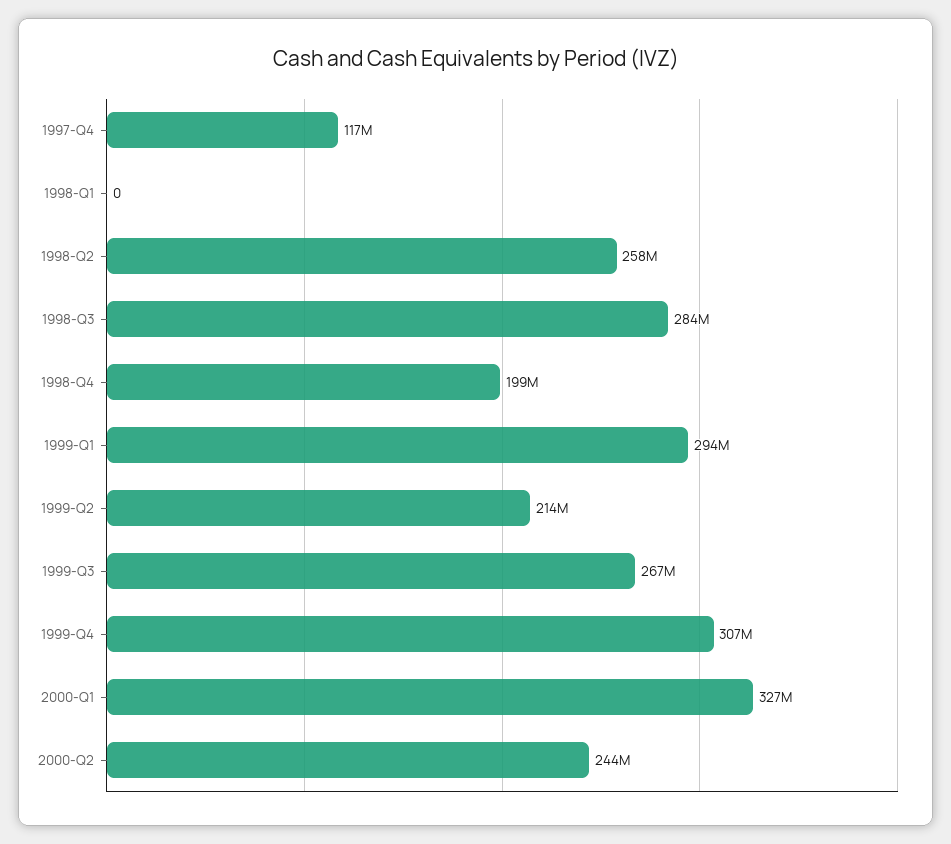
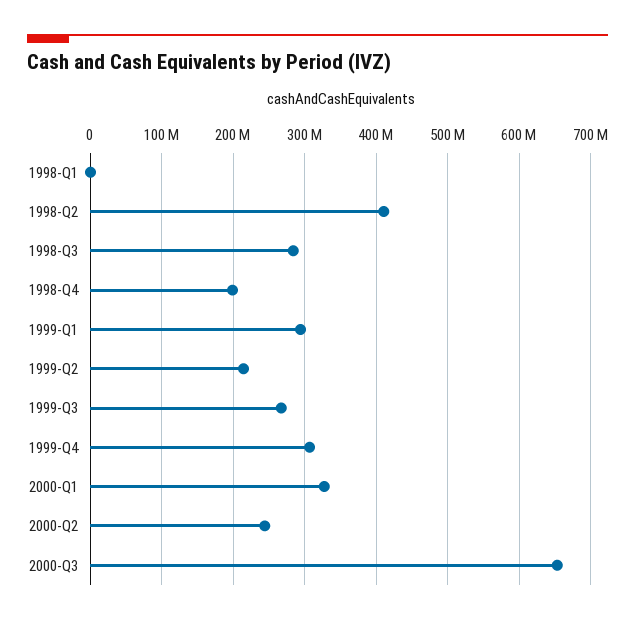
1997-Q4: 117000000 -> none
1998-Q2: 258000000 -> 410000000
2000-Q3: none -> 650000000

